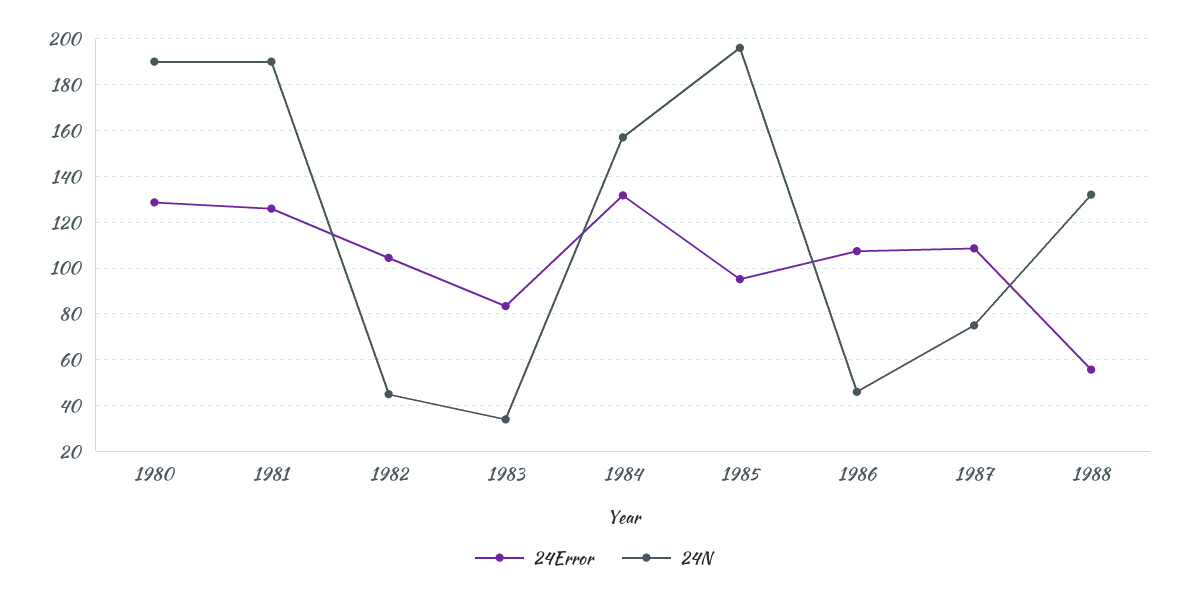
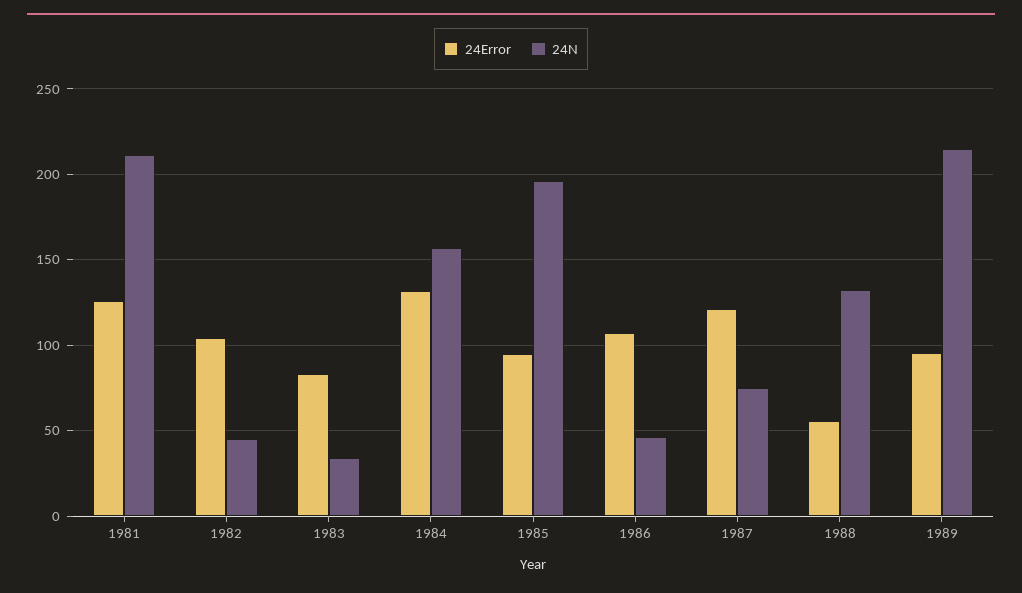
24Error, 1980: 130 -> none
24N, 1980: 190 -> none
24N, 1981: 190 -> 210
24Error, 1987: 110 -> 120
24Error, 1989: none -> 95
24N, 1989: none -> 215

